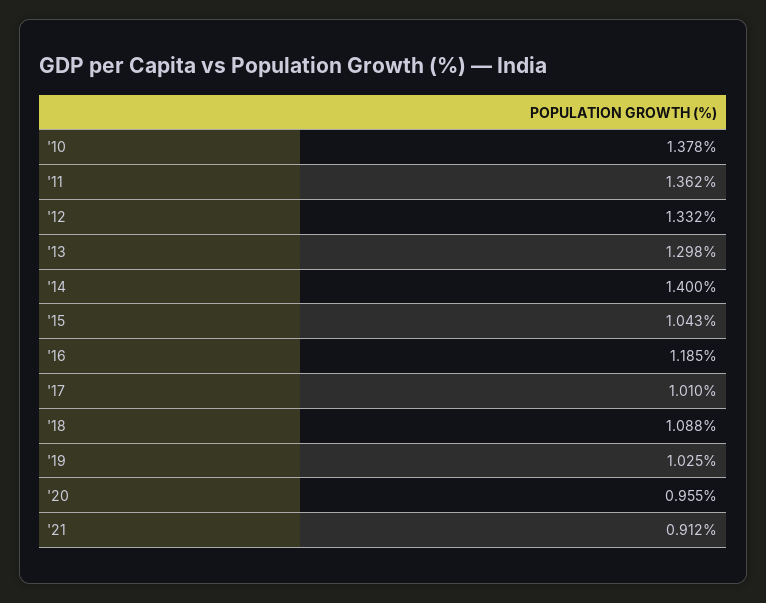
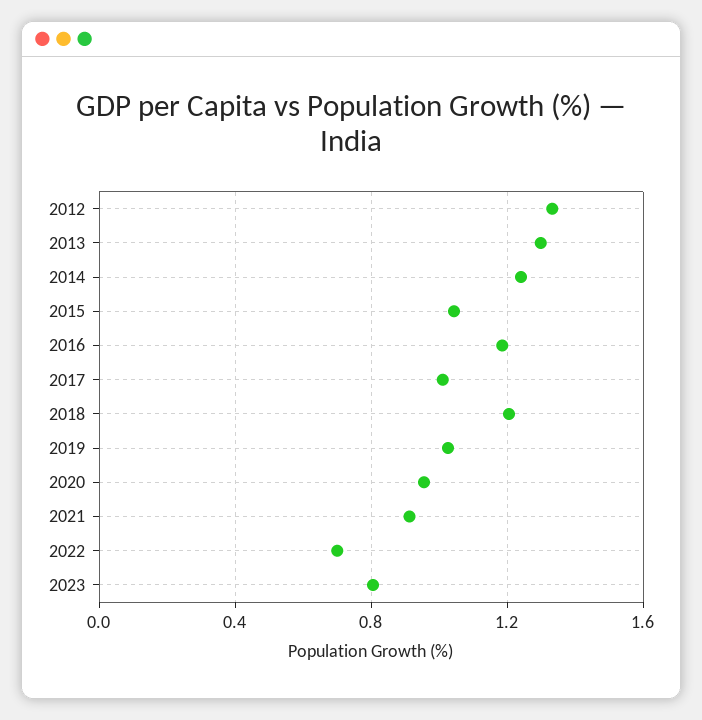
'10: 1.378 -> none
'11: 1.362 -> none
'14: 1.4 -> 1.25
'18: 1.088 -> 1.2
2022: none -> 0.7
2023: none -> 0.8

